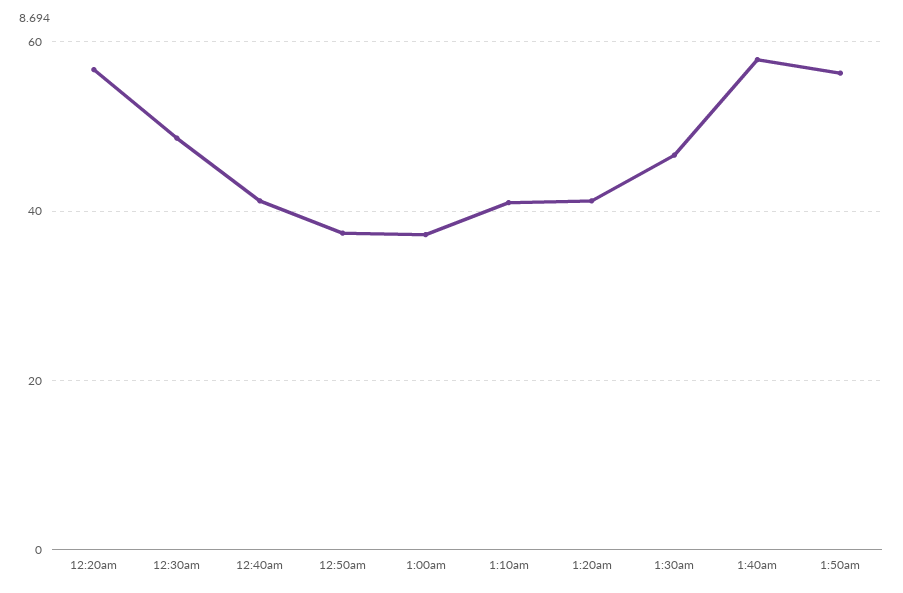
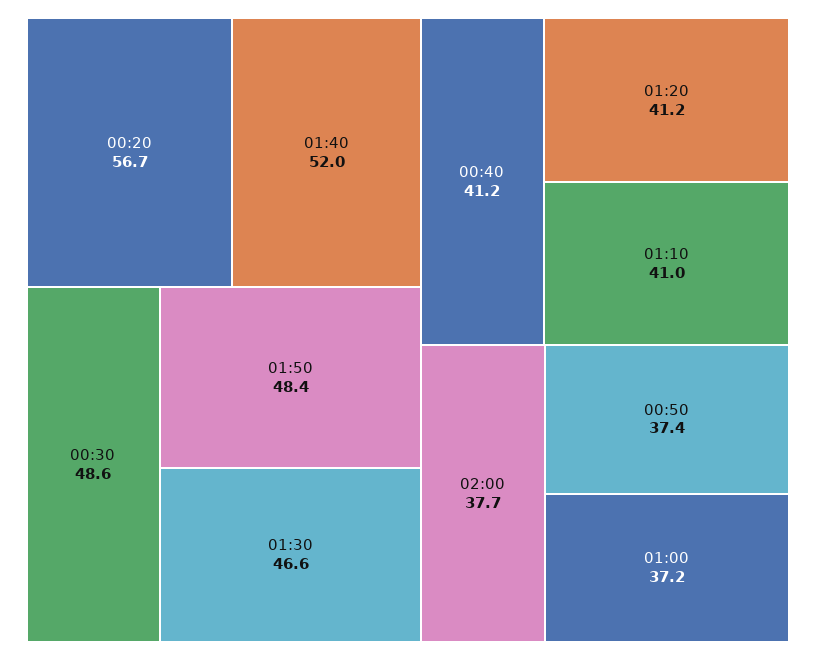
1:40am: 58 -> 52
1:50am: 56 -> 48.4
02:00: none -> 37.7

